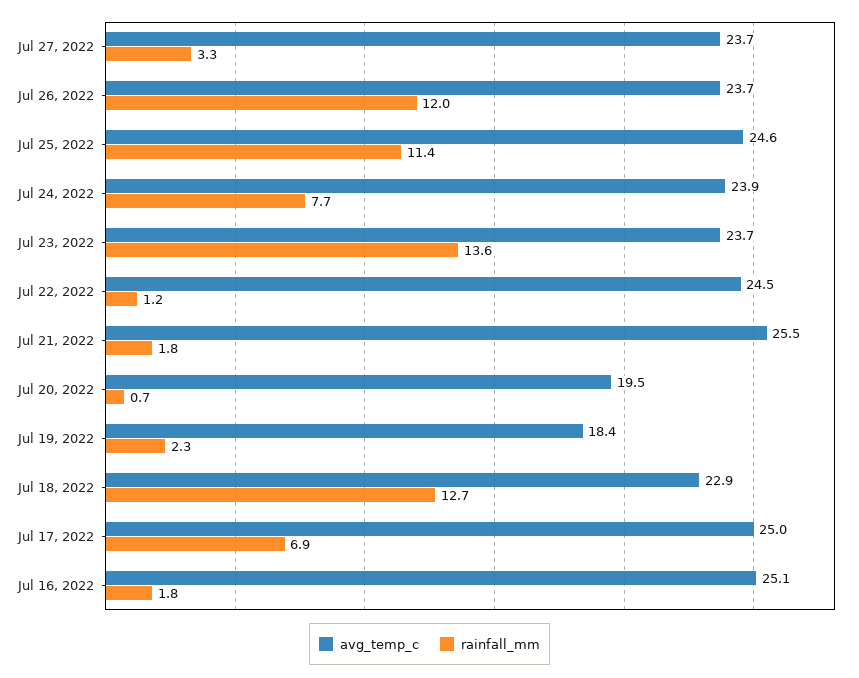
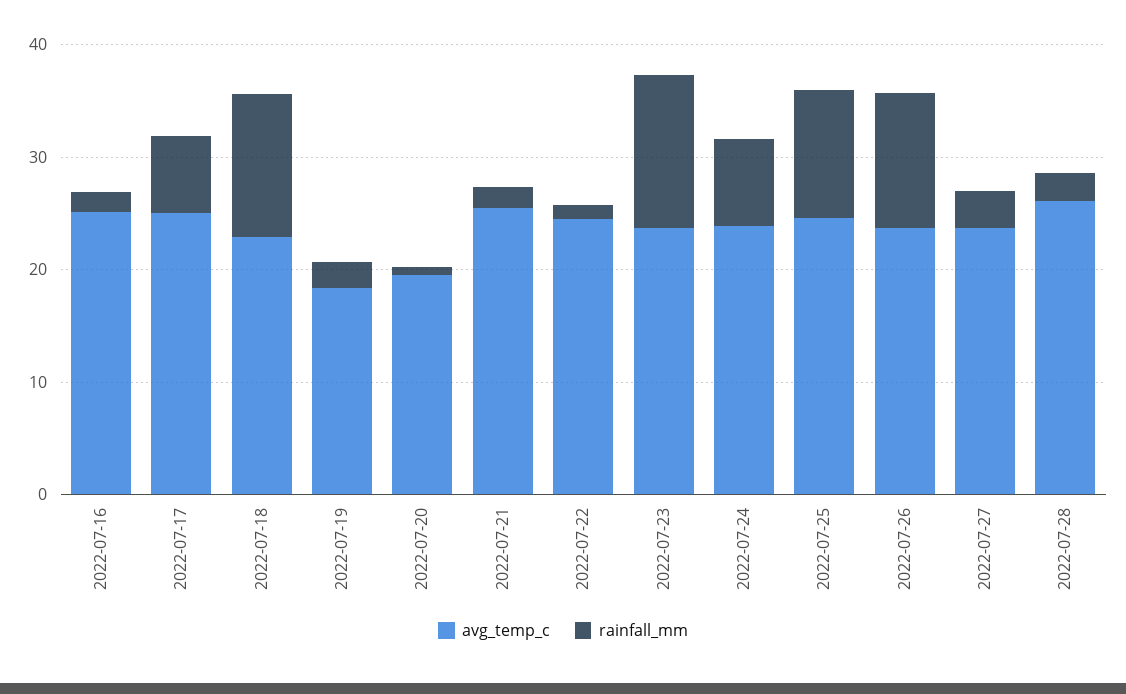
avg_temp_c, 2022-07-28: none -> 26
rainfall_mm, 2022-07-28: none -> 2

